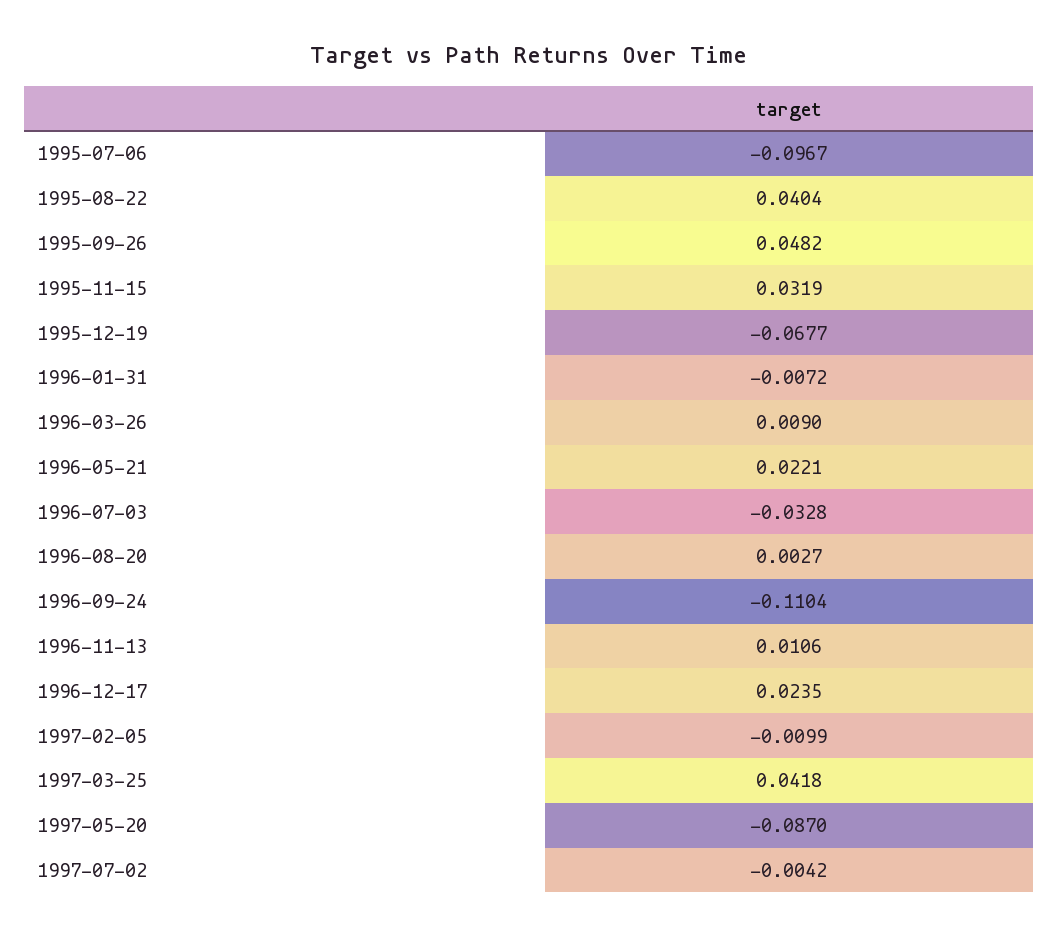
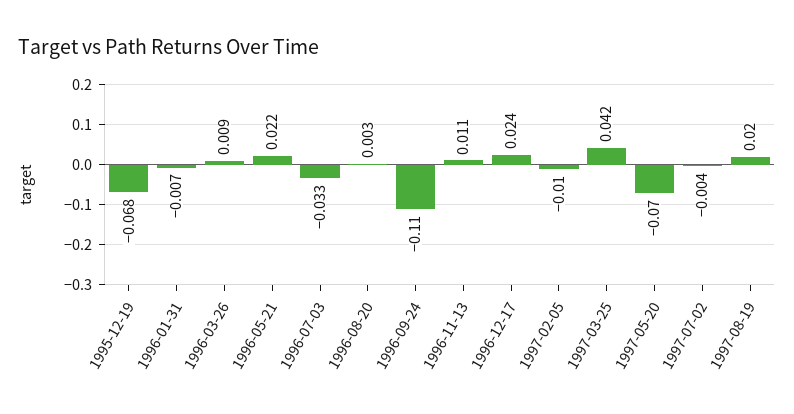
1995-07-06: -0.0967 -> none
1995-08-22: 0.0404 -> none
1995-09-26: 0.0482 -> none
1995-11-15: 0.0319 -> none
1997-05-20: -0.087 -> -0.07
1997-08-19: none -> 0.02

